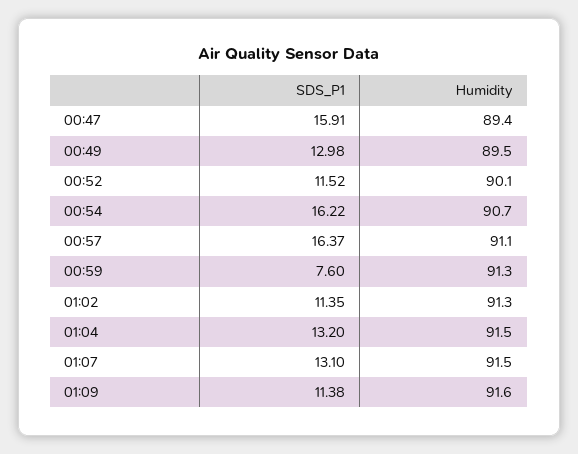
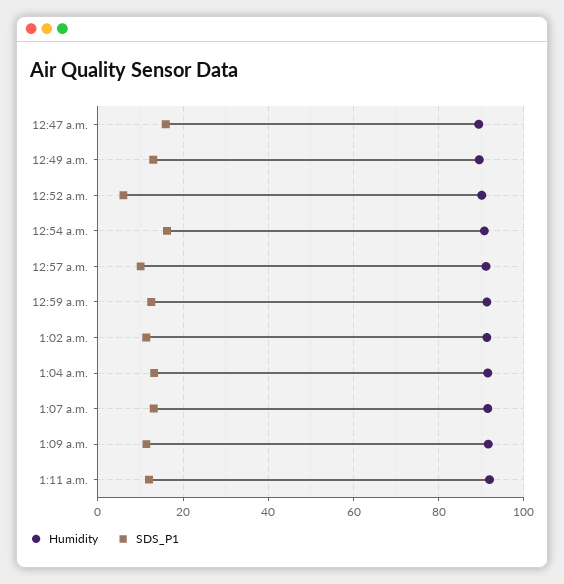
SDS_P1, 00:52: 11.52 -> 6
SDS_P1, 00:57: 16.37 -> 10
SDS_P1, 00:59: 7.6 -> 12
Humidity, 1:11 a.m.: none -> 92
SDS_P1, 1:11 a.m.: none -> 12

